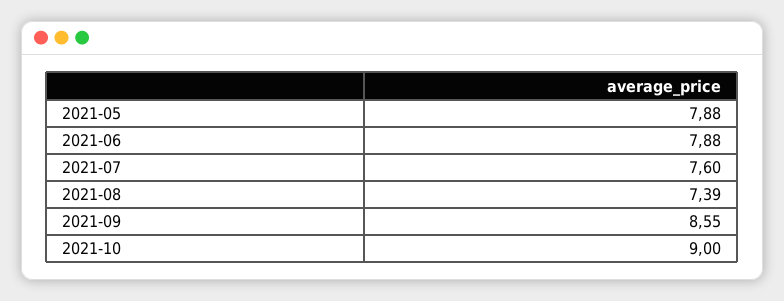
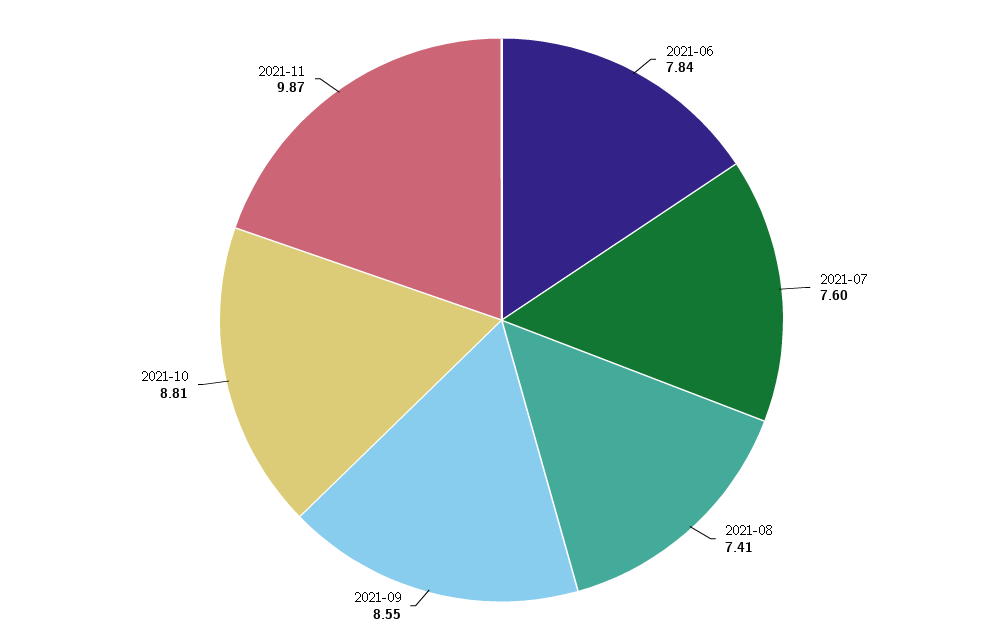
2021-05: 7.88 -> none
2021-06: 7.88 -> 7.84
2021-08: 7.39 -> 7.41
2021-10: 9 -> 8.81
2021-11: none -> 9.87

